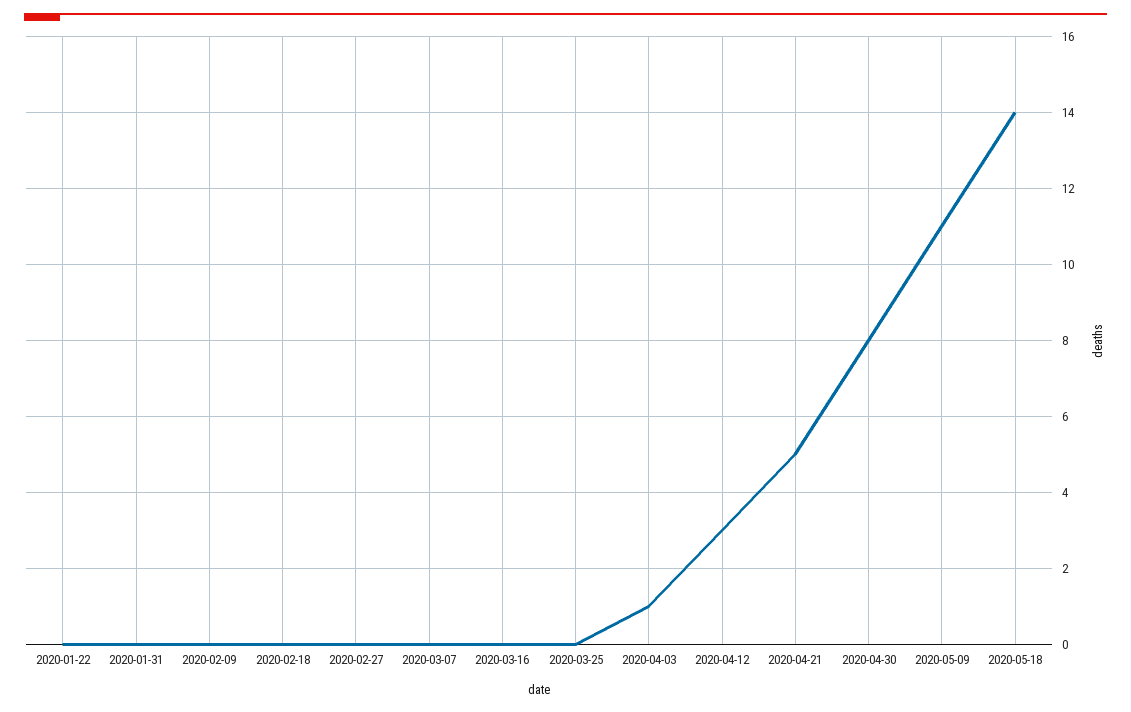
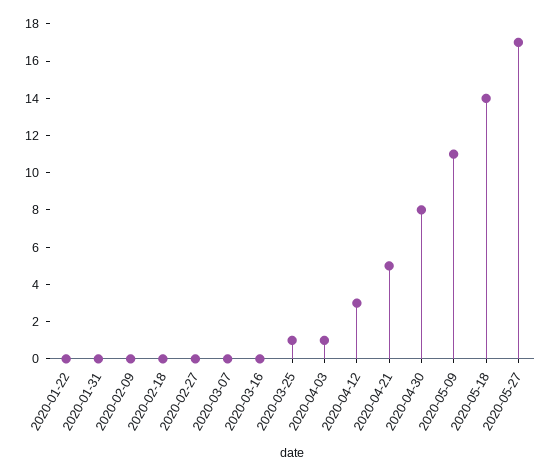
2020-03-25: 0 -> 1
2020-05-27: none -> 17

